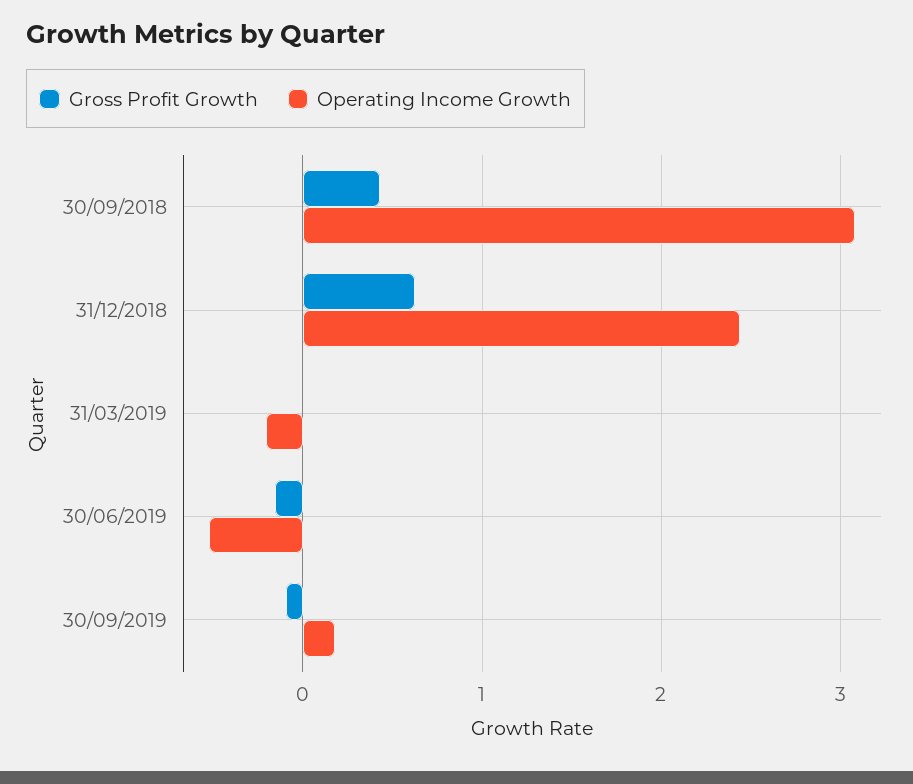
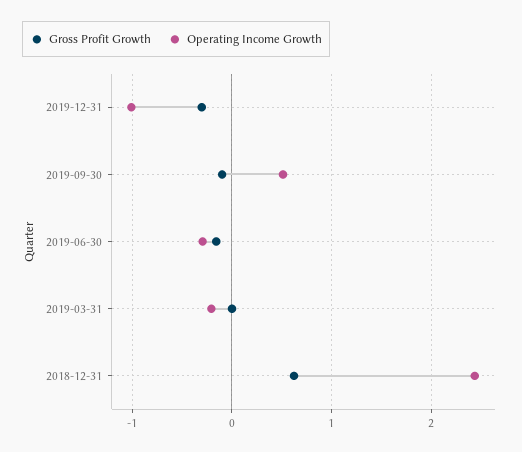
Gross Profit Growth, 30/09/2018: 0.4 -> none
Operating Income Growth, 30/09/2018: 3.1 -> none
Operating Income Growth, 30/06/2019: -0.5 -> -0.3
Operating Income Growth, 30/09/2019: 0.2 -> 0.5
Gross Profit Growth, 2019-12-31: none -> -0.3
Operating Income Growth, 2019-12-31: none -> -1

